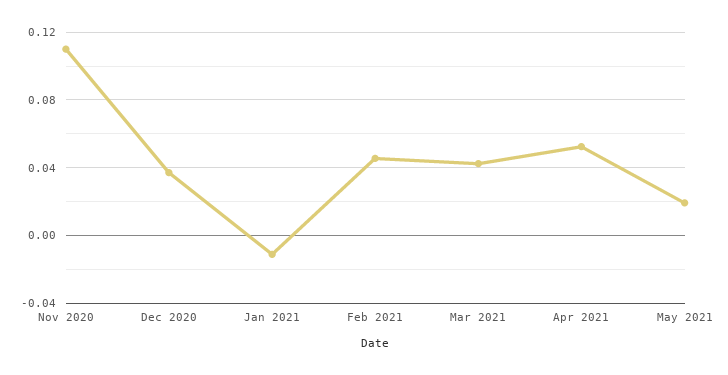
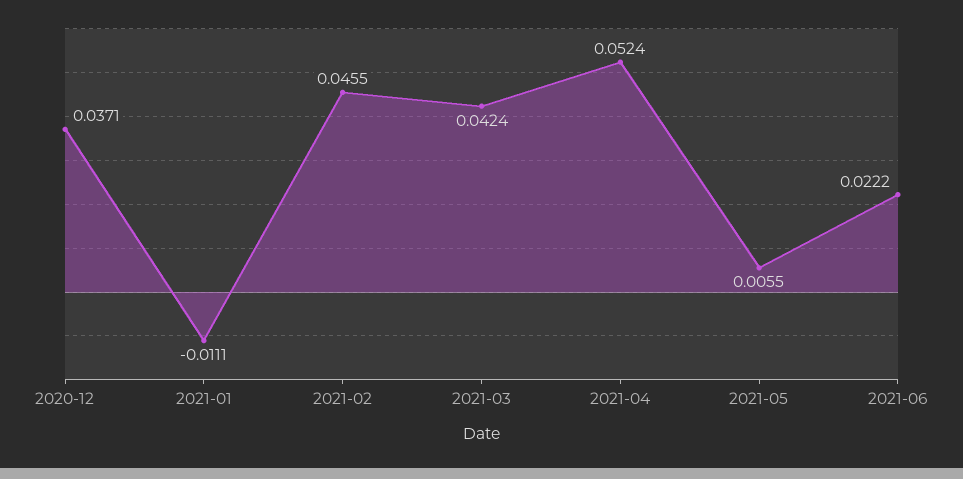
Nov 2020: 0.11 -> none
May 2021: 0.02 -> 0.0055
2021-06: none -> 0.0222

